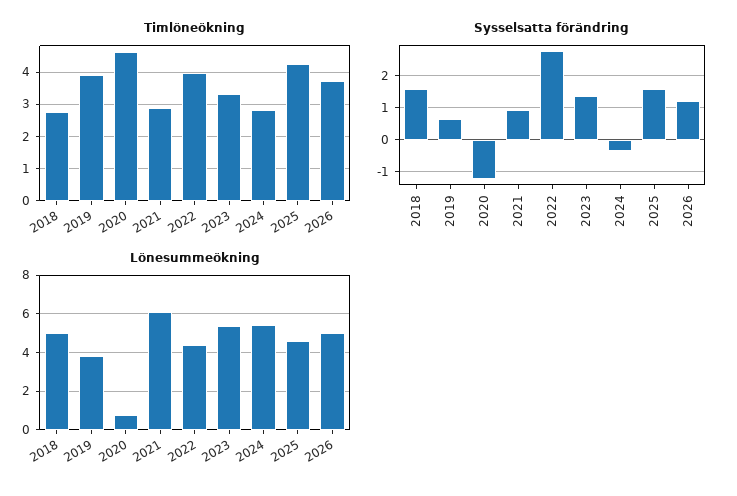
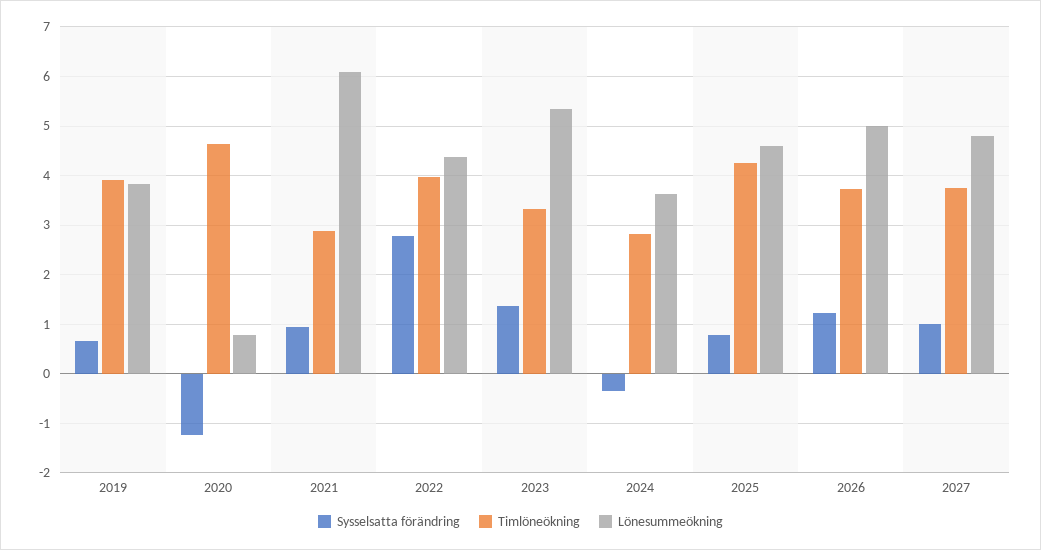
Timlöneökning, 2018: 2.8 -> none
Sysselsatta förändring, 2018: 1.6 -> none
Sysselsatta förändring, 2025: 1.6 -> 0.8
Lönesummeökning, 2018: 5 -> none
Lönesummeökning, 2024: 5.5 -> 3.6
Sysselsatta förändring, 2027: none -> 1
Timlöneökning, 2027: none -> 3.8
Lönesummeökning, 2027: none -> 4.8

